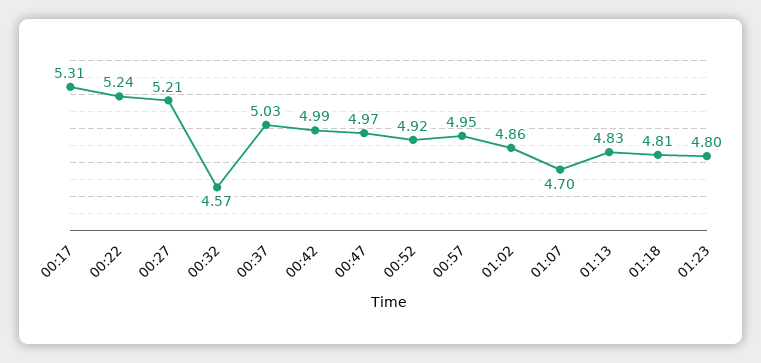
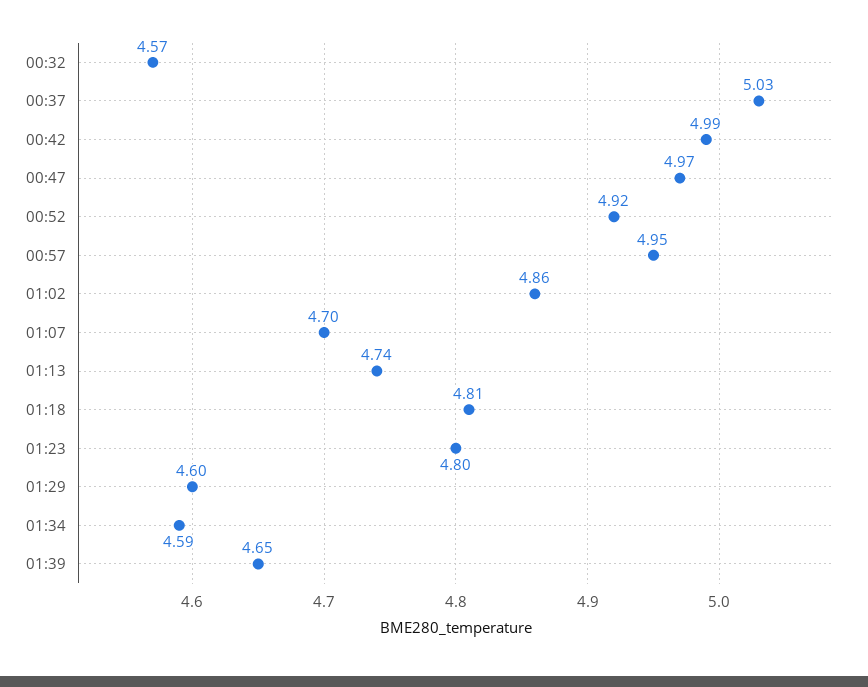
00:17: 5.31 -> none
00:22: 5.24 -> none
00:27: 5.21 -> none
01:13: 4.83 -> 4.74
01:29: none -> 4.6
01:34: none -> 4.59
01:39: none -> 4.65

